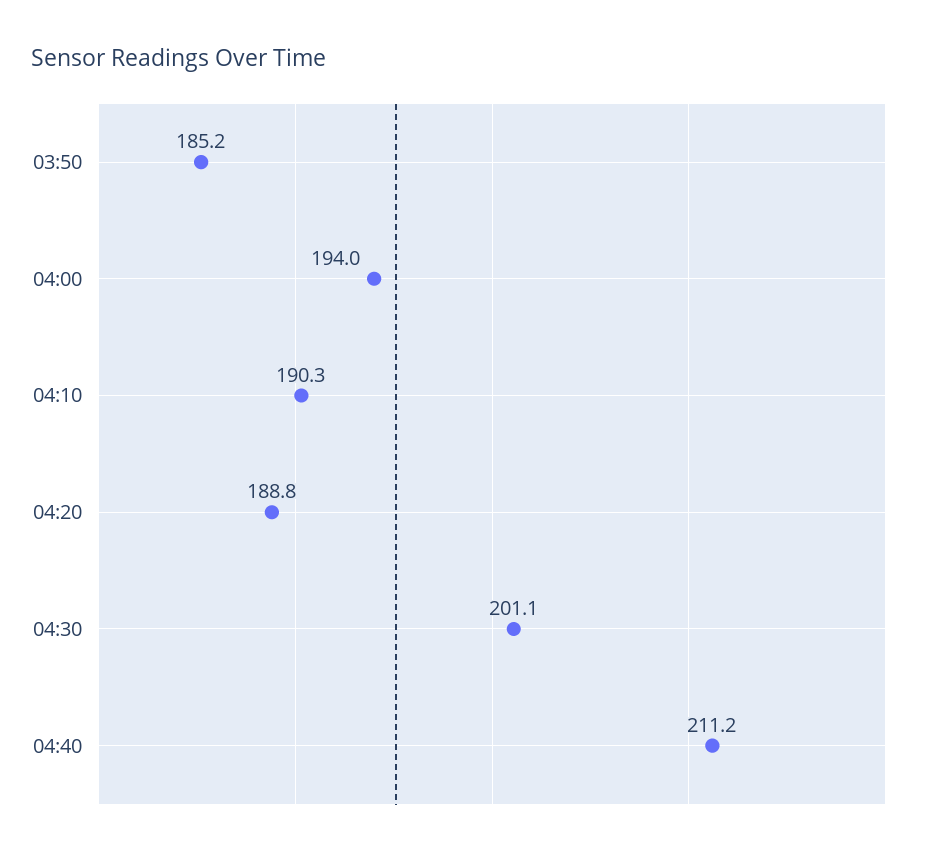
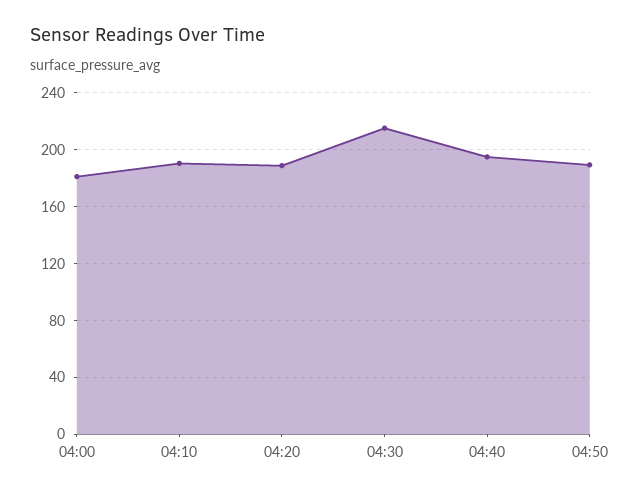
03:50: 185.2 -> none
04:00: 194 -> 180
04:30: 201.1 -> 215
04:40: 211.2 -> 195
04:50: none -> 190

